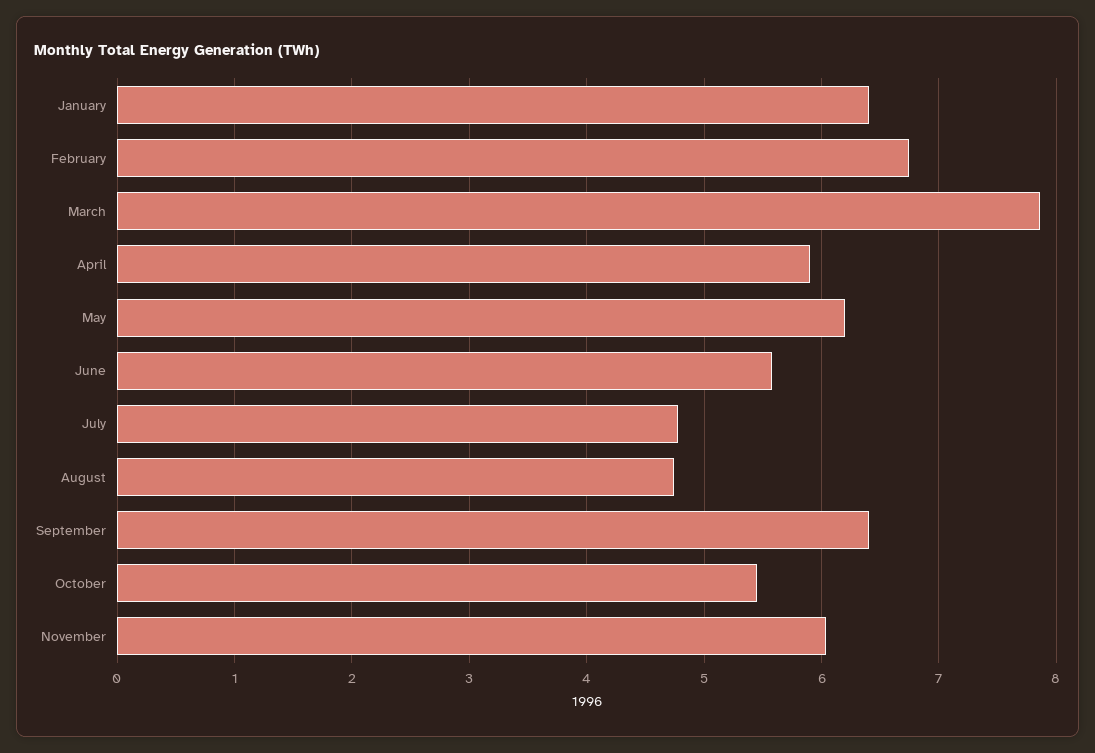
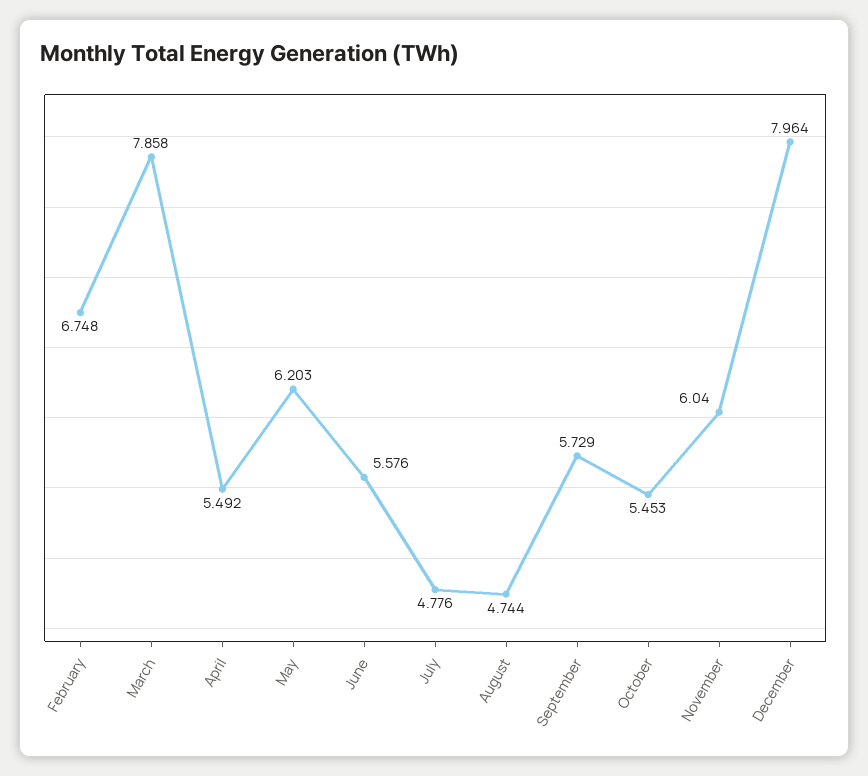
January: 6.4 -> none
April: 5.9 -> 5.492
September: 6.4 -> 5.729
December: none -> 7.964

